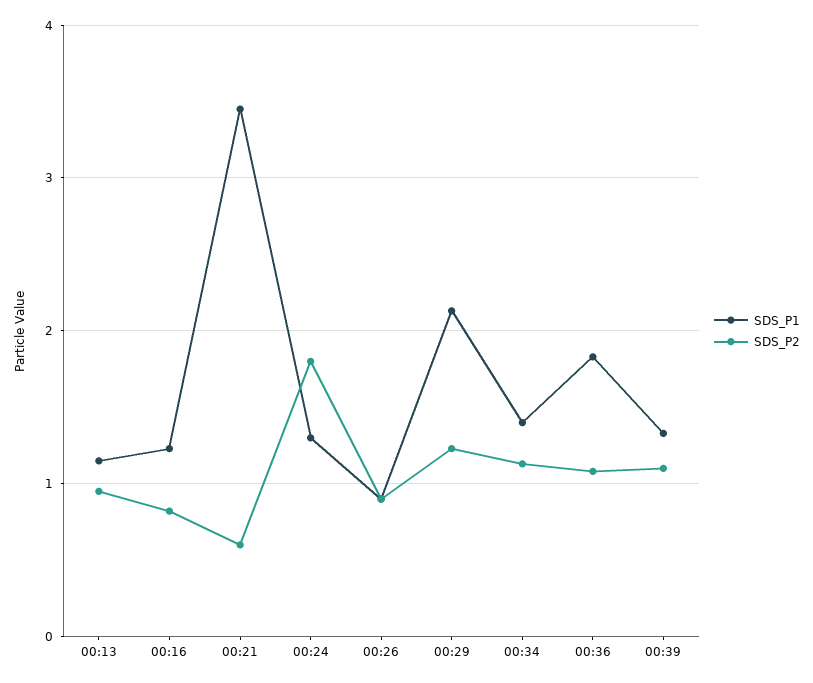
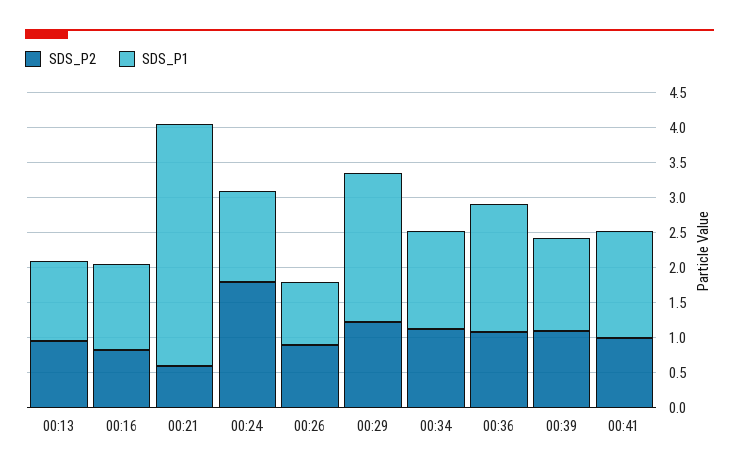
SDS_P2, 00:41: none -> 1
SDS_P1, 00:41: none -> 1.5

